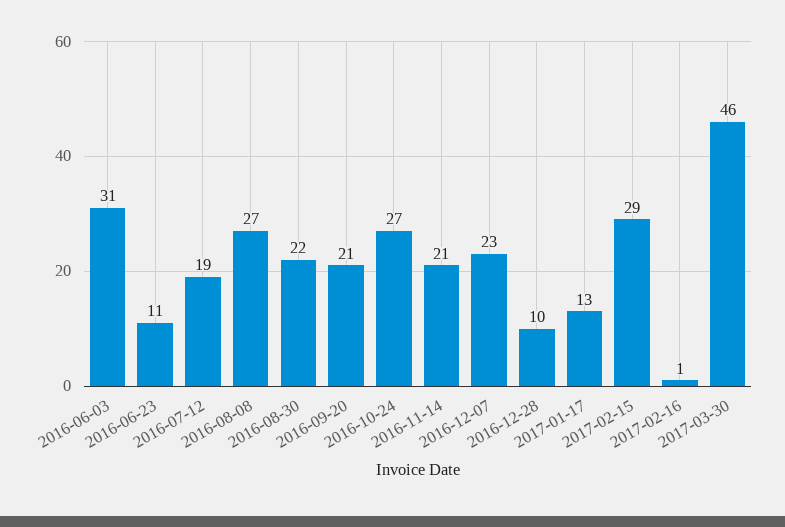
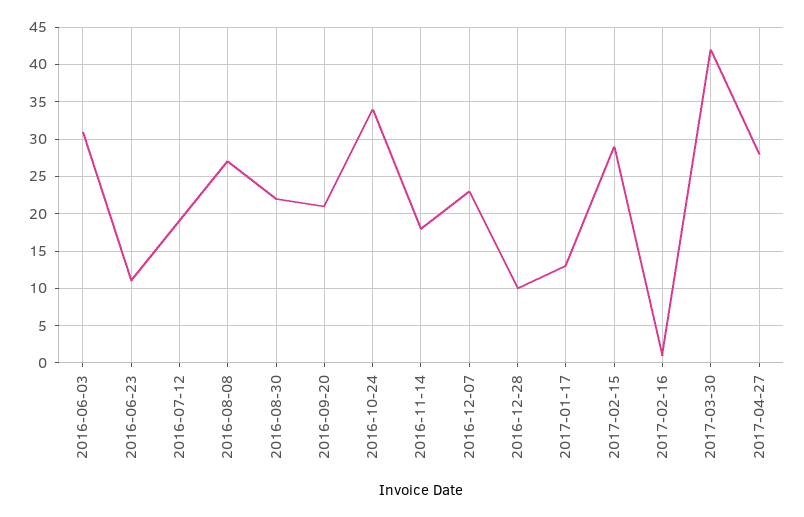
2016-10-24: 27 -> 34
2016-11-14: 21 -> 18
2017-03-30: 46 -> 42
2017-04-27: none -> 28

